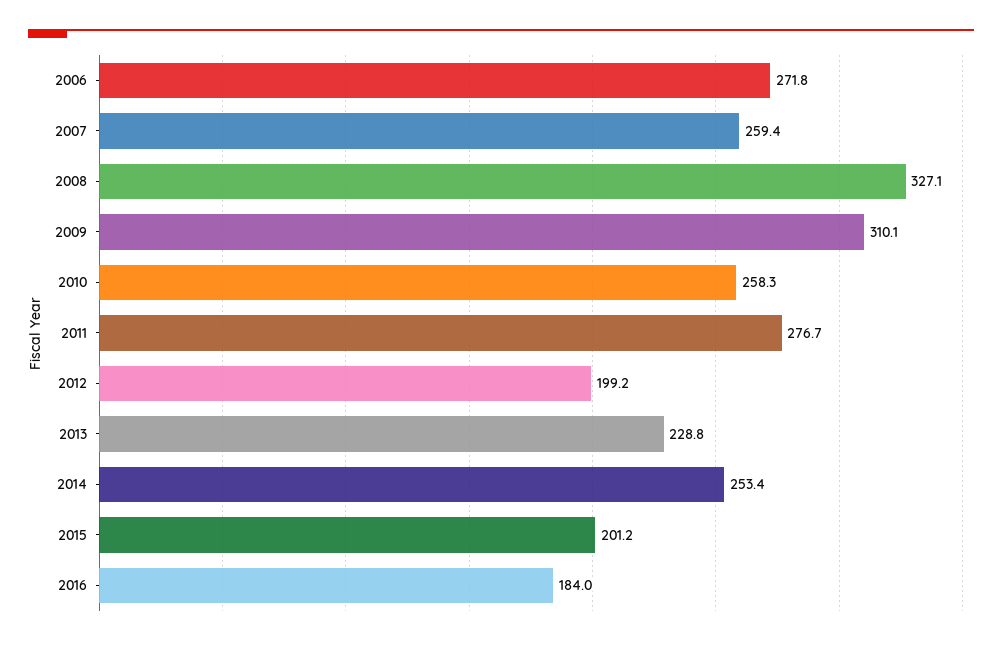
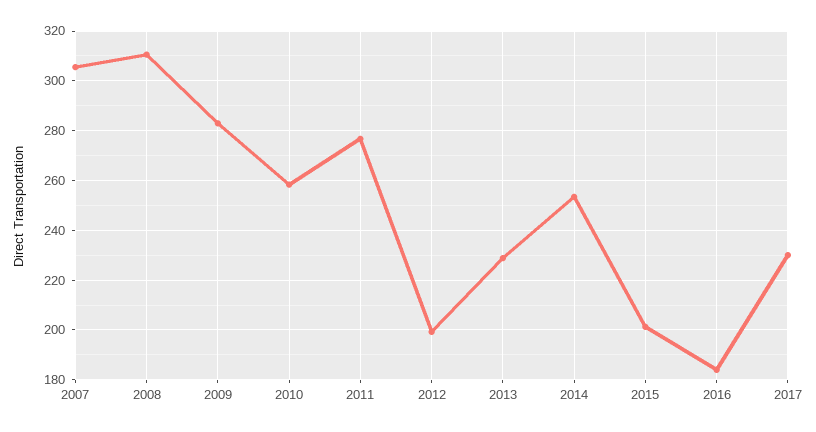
2006: 271.8 -> none
2007: 259.4 -> 305
2008: 327.1 -> 310
2009: 310.1 -> 282.5
2017: none -> 230

